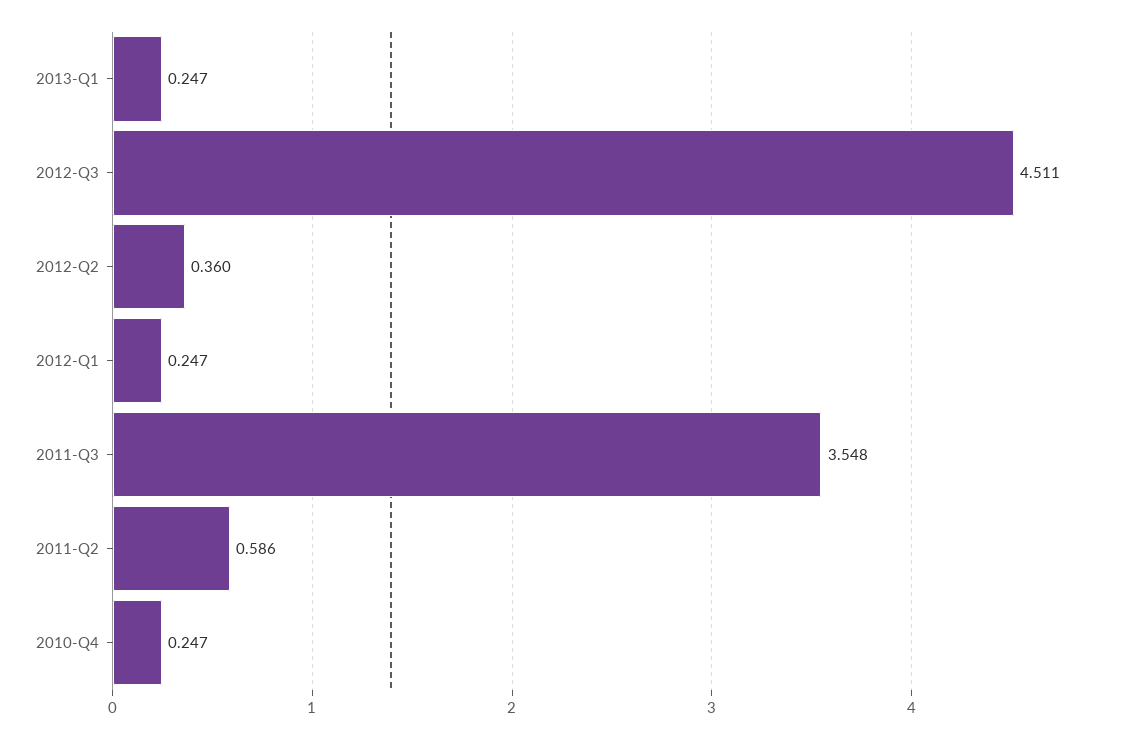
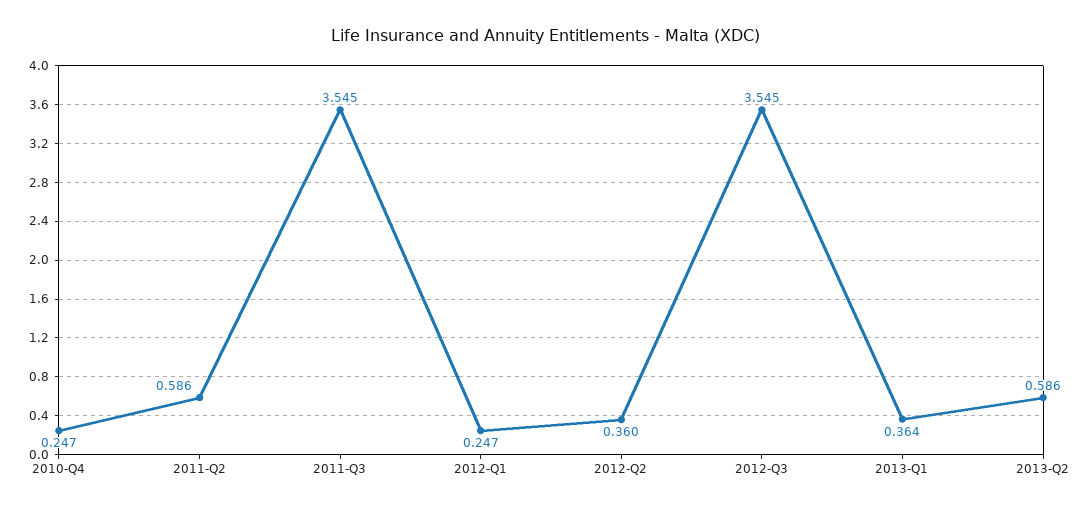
2013-Q1: 0.247 -> 0.364
2012-Q3: 4.511 -> 3.545
2011-Q3: 3.548 -> 3.545
2013-Q2: none -> 0.586

